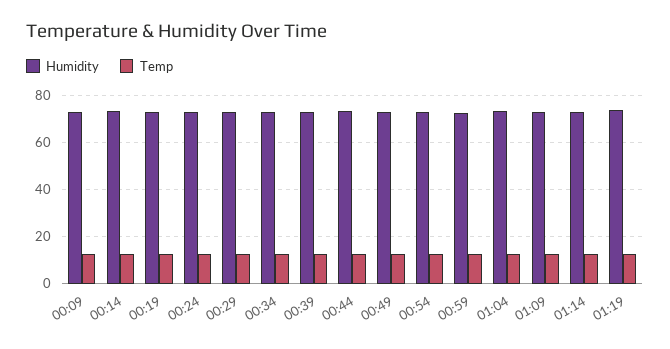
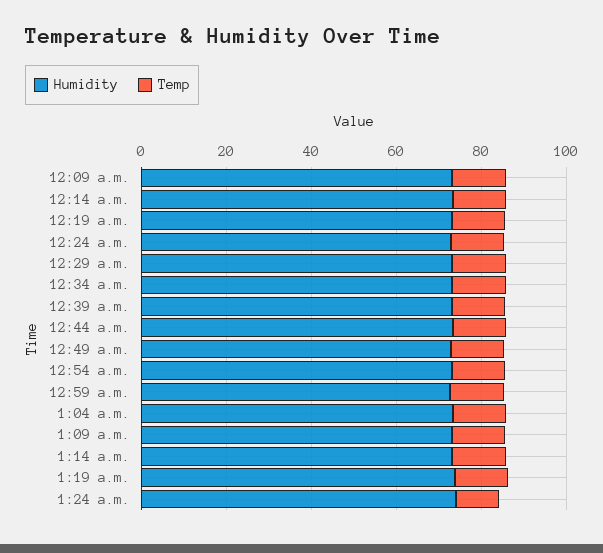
Humidity, 1:24 a.m.: none -> 75
Temp, 1:24 a.m.: none -> 10

